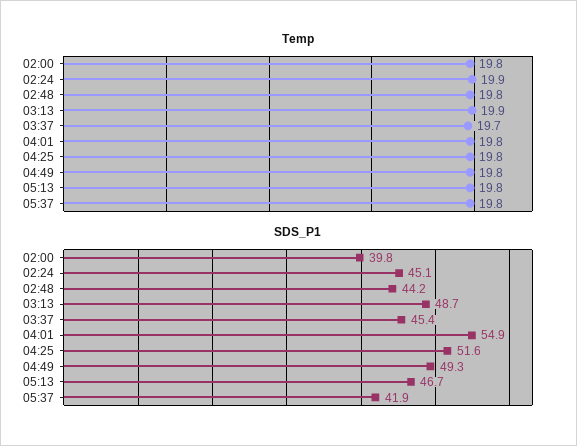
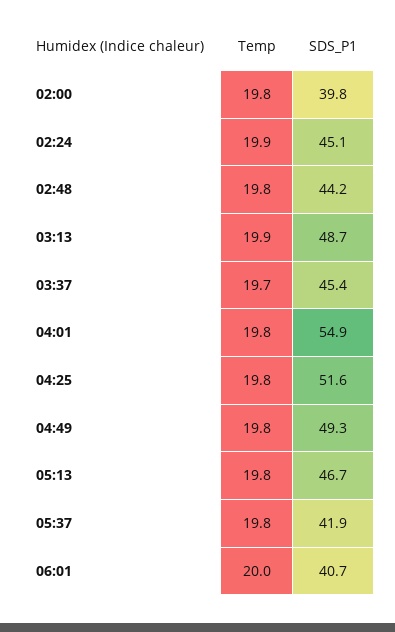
Temp, 06:01: none -> 20
SDS_P1, 06:01: none -> 40.7

